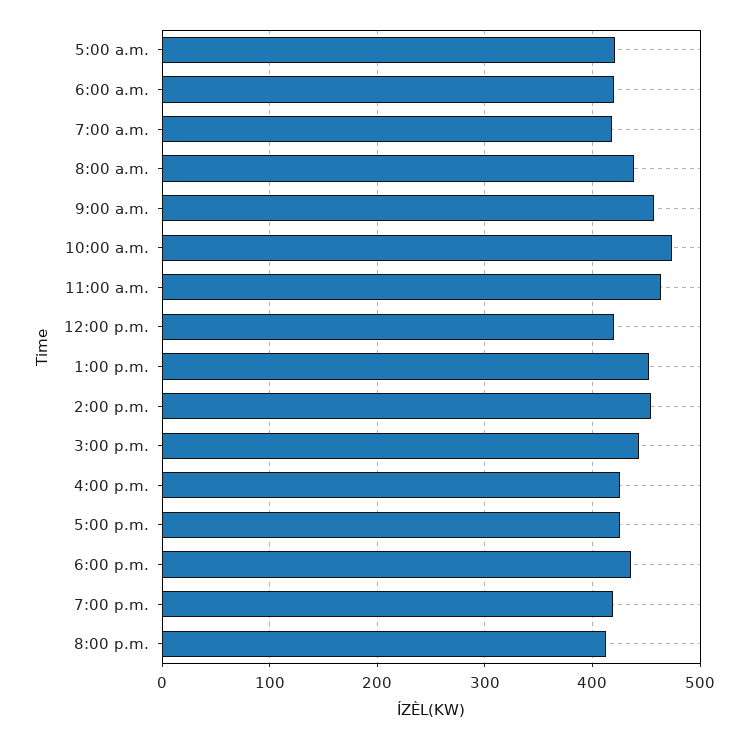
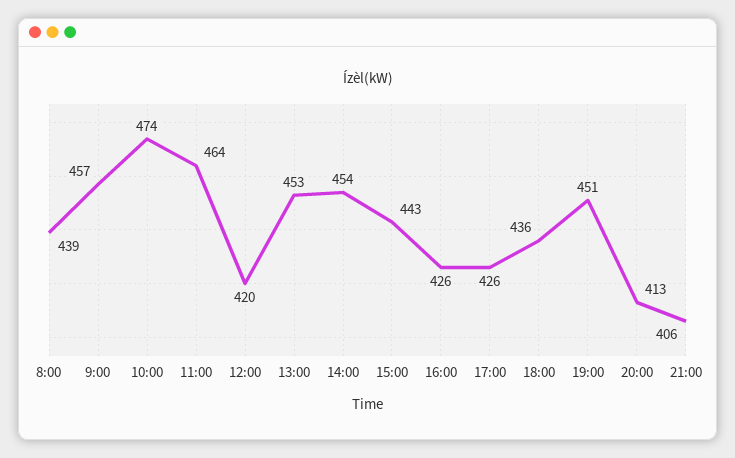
5:00 a.m.: 420 -> none
6:00 a.m.: 420 -> none
7:00 a.m.: 420 -> none
7:00 p.m.: 420 -> 451
21:00: none -> 406

